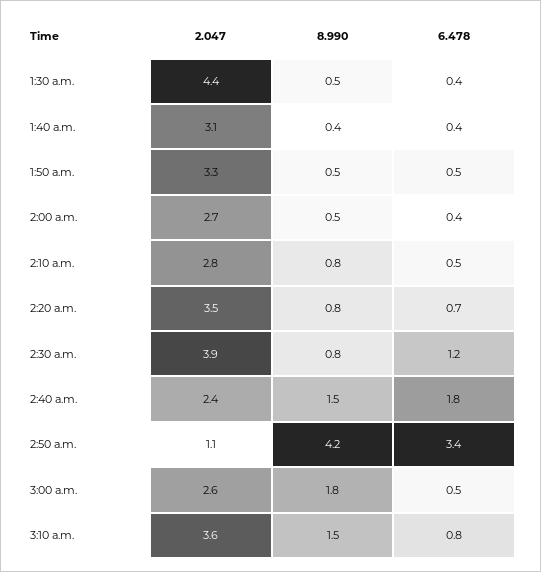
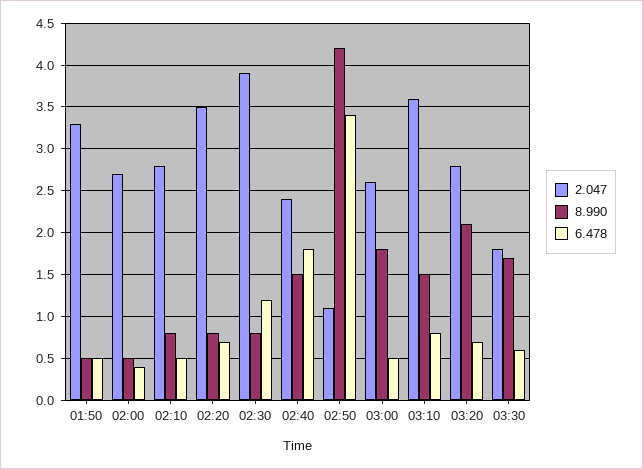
2.047, 1:30 a.m.: 4.4 -> none
8.990, 1:30 a.m.: 0.5 -> none
6.478, 1:30 a.m.: 0.4 -> none
2.047, 1:40 a.m.: 3.1 -> none
8.990, 1:40 a.m.: 0.4 -> none
6.478, 1:40 a.m.: 0.4 -> none
2.047, 03:20: none -> 2.8
8.990, 03:20: none -> 2.1
6.478, 03:20: none -> 0.7
2.047, 03:30: none -> 1.8
8.990, 03:30: none -> 1.7
6.478, 03:30: none -> 0.6

